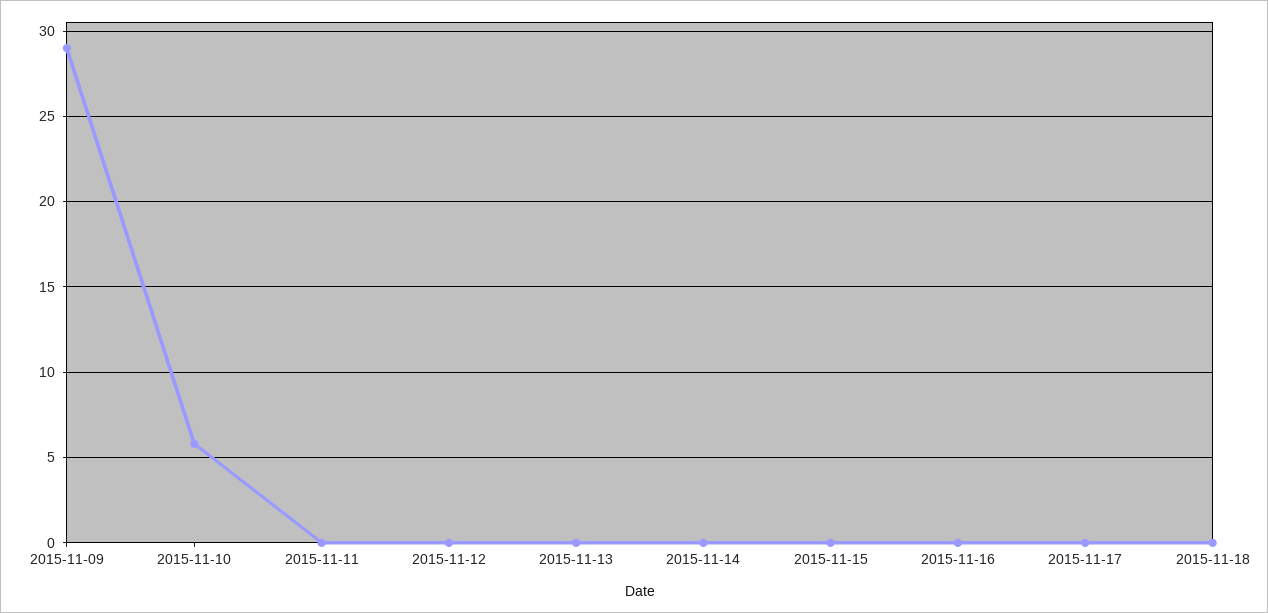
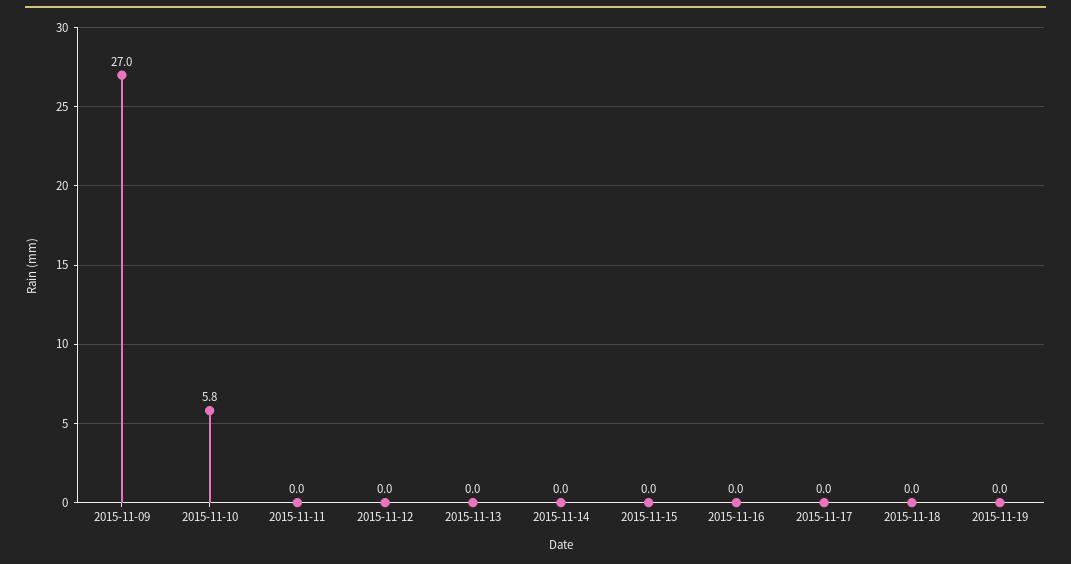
2015-11-09: 29 -> 27
2015-11-19: none -> 0

